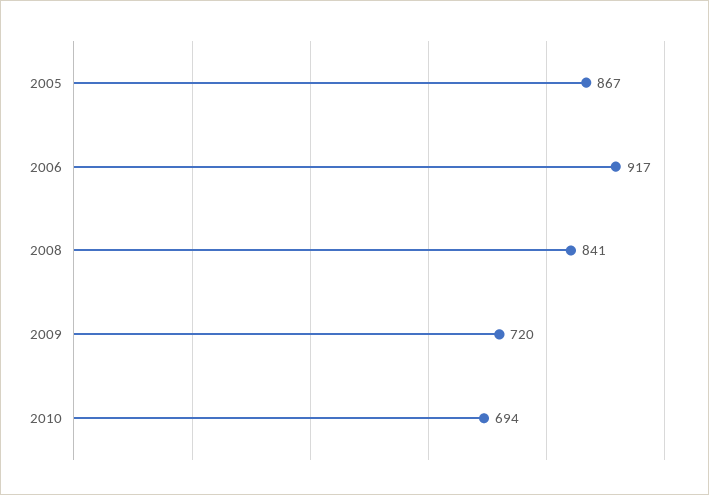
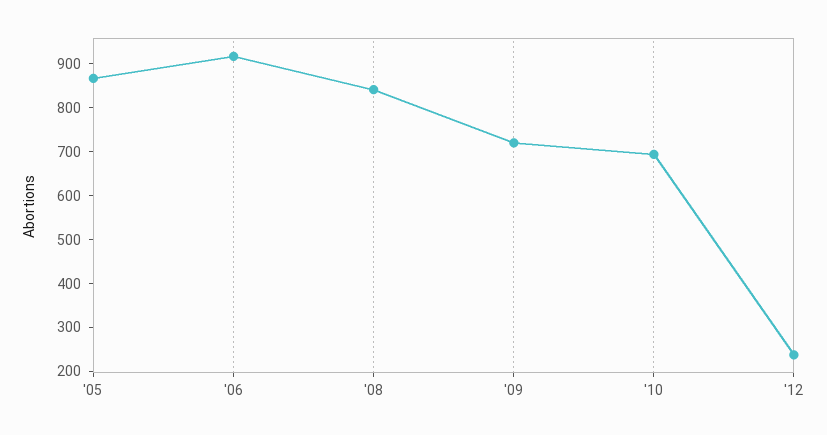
'12: none -> 240

